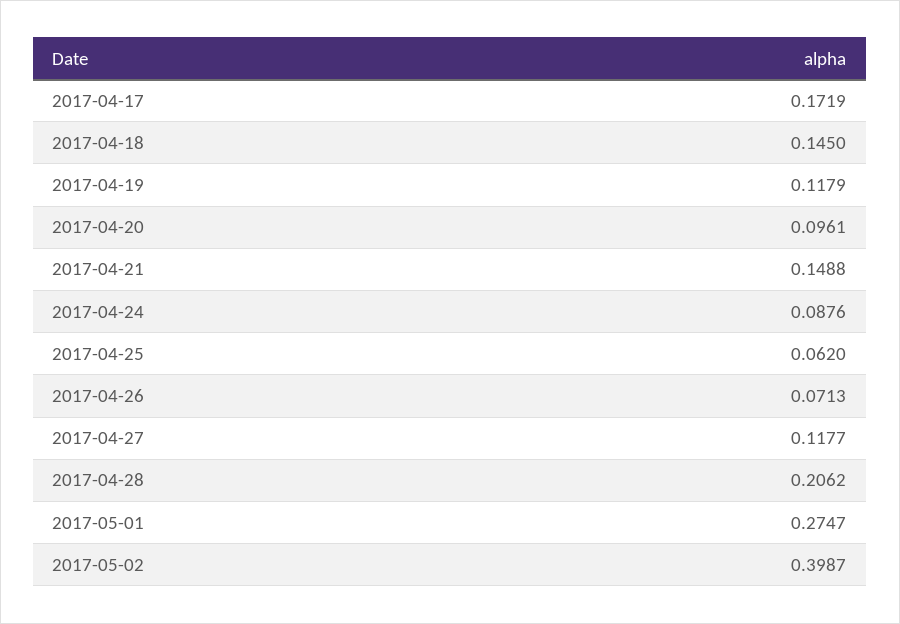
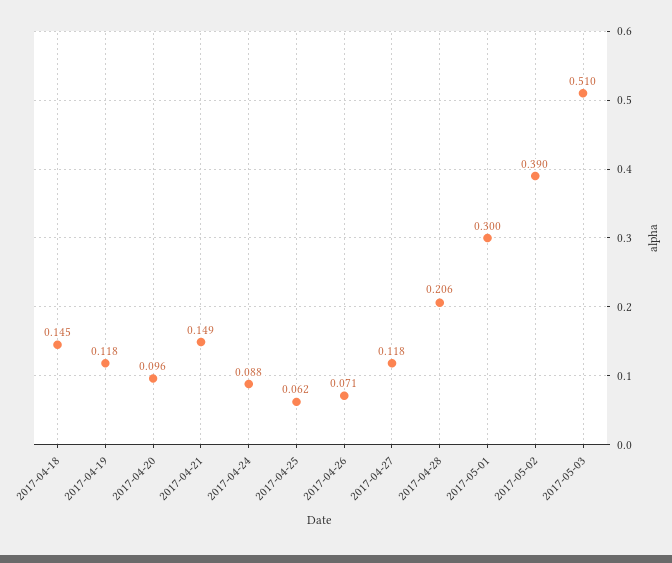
2017-04-17: 0.1719 -> none
2017-05-01: 0.2747 -> 0.3
2017-05-02: 0.3987 -> 0.39
2017-05-03: none -> 0.51

